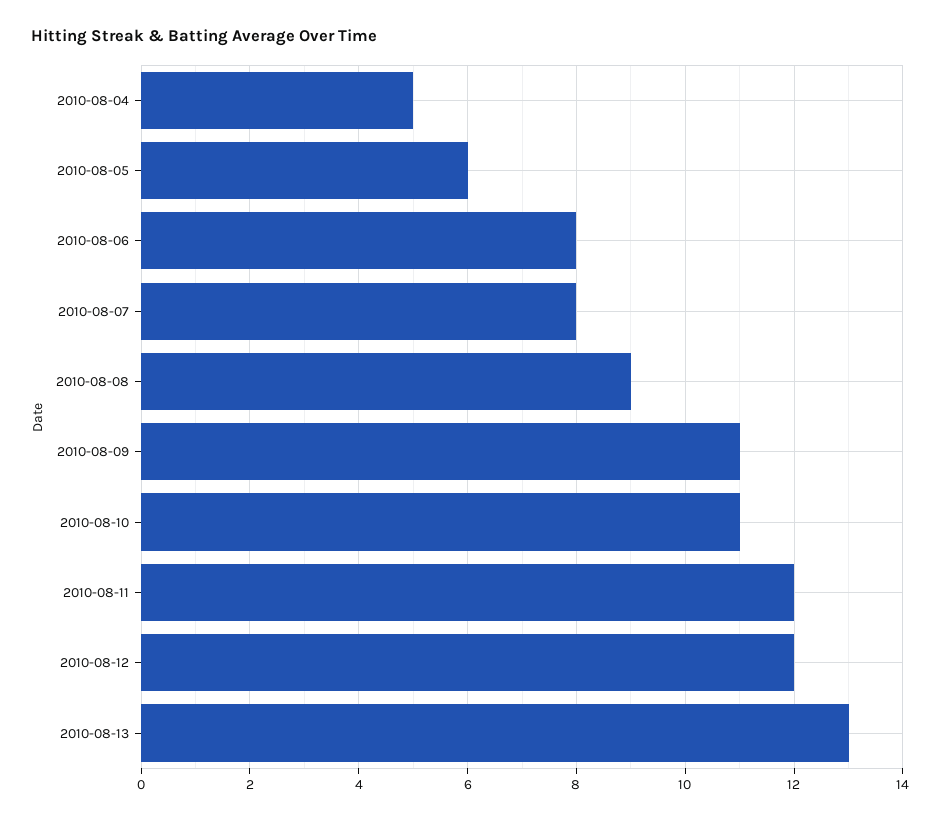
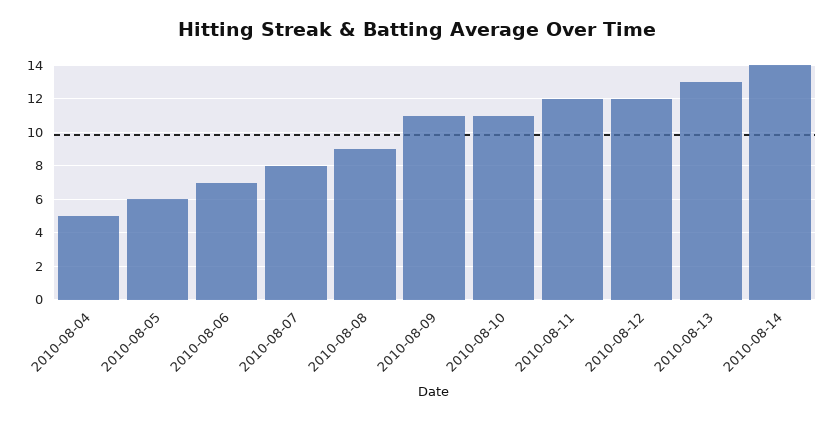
2010-08-06: 8 -> 7
2010-08-14: none -> 14

